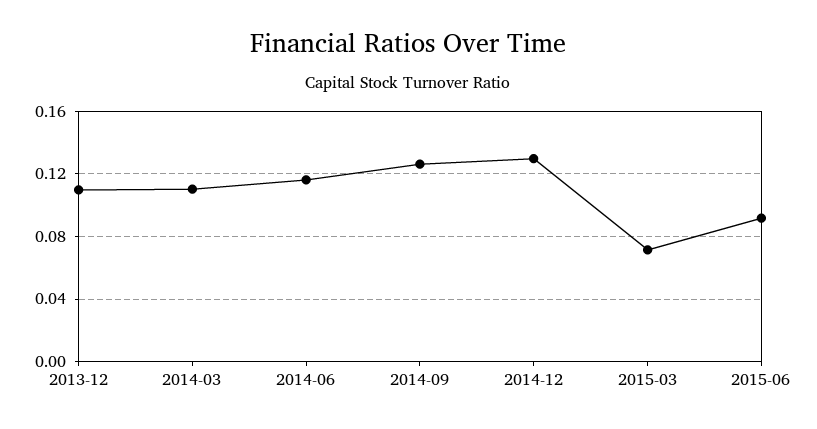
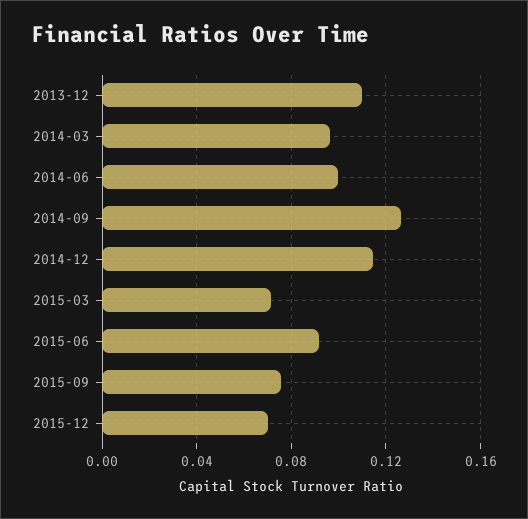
2014-03: 0.11 -> 0.095
2014-06: 0.115 -> 0.1
2014-12: 0.13 -> 0.115
2015-09: none -> 0.075
2015-12: none -> 0.07

